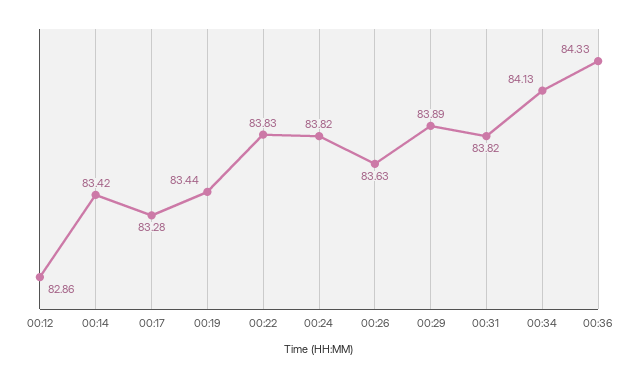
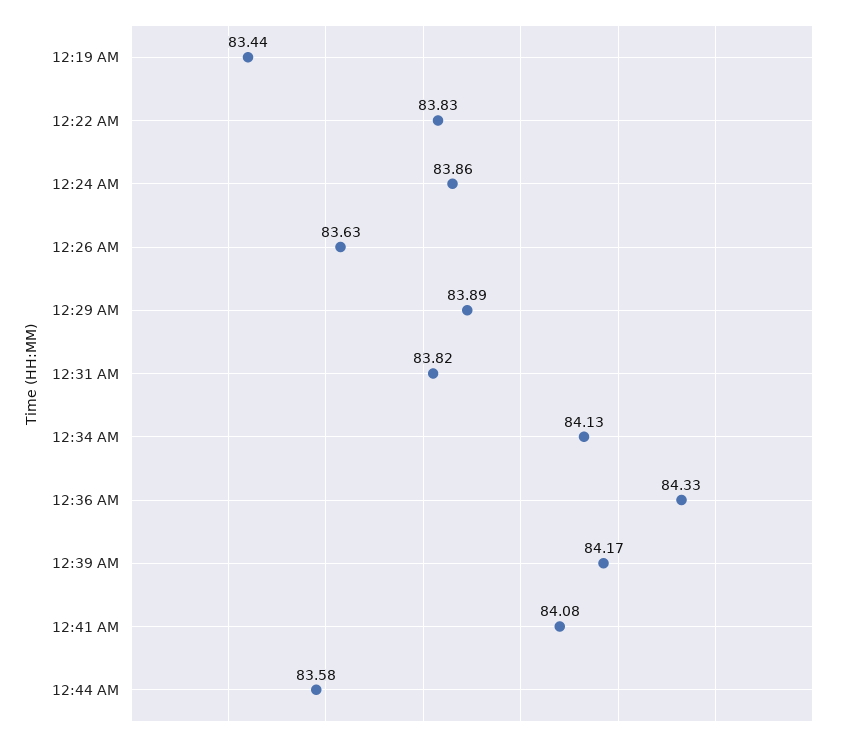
00:12: 82.86 -> none
00:14: 83.42 -> none
00:17: 83.28 -> none
00:24: 83.82 -> 83.86
12:39 AM: none -> 84.17
12:41 AM: none -> 84.08
12:44 AM: none -> 83.58

